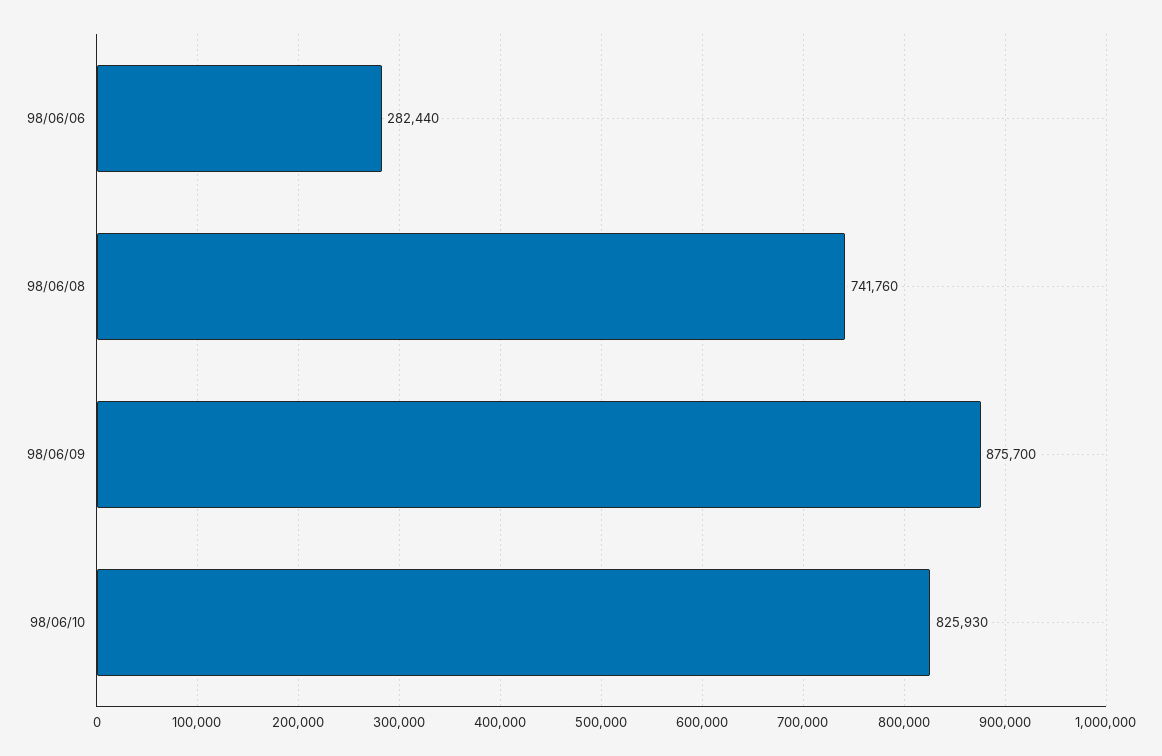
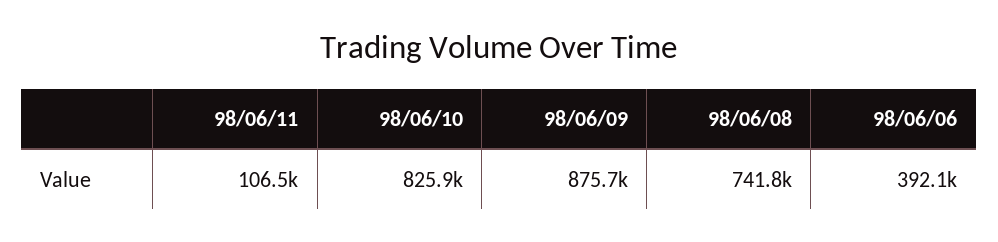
98/06/06: 282440 -> 392100
98/06/11: none -> 106500

